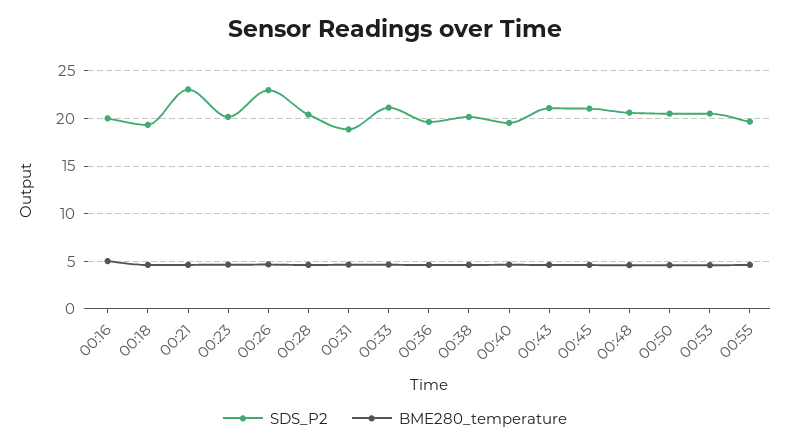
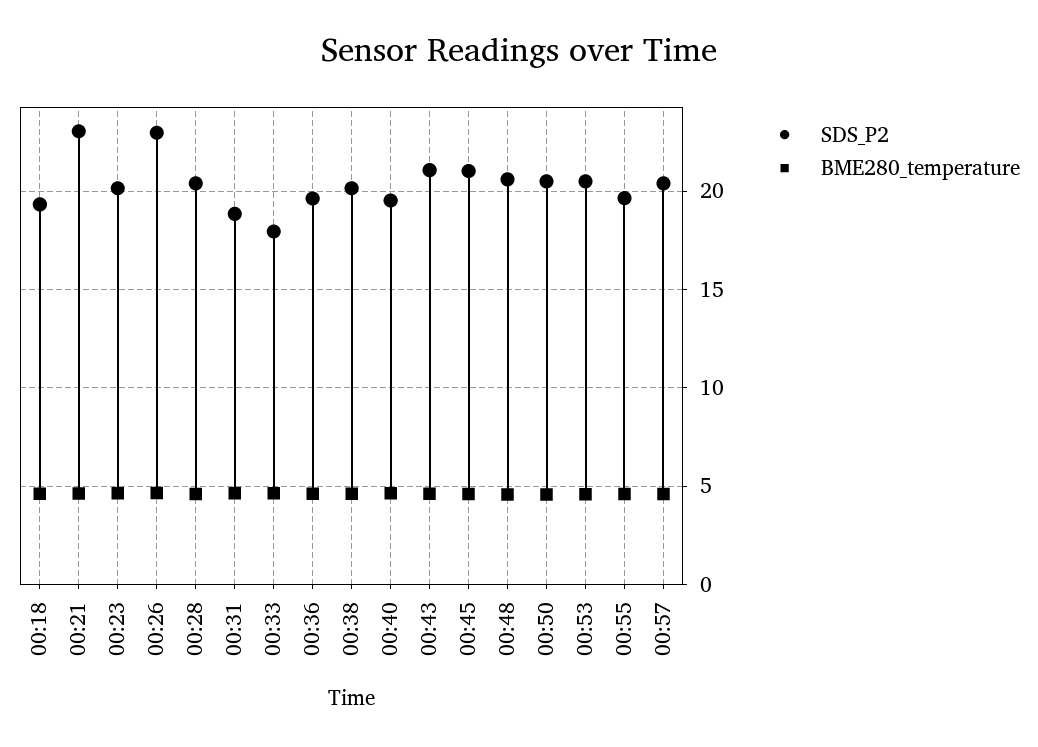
SDS_P2, 00:16: 20 -> none
BME280_temperature, 00:16: 5 -> none
SDS_P2, 00:33: 21 -> 18
SDS_P2, 00:57: none -> 20.5
BME280_temperature, 00:57: none -> 4.5

